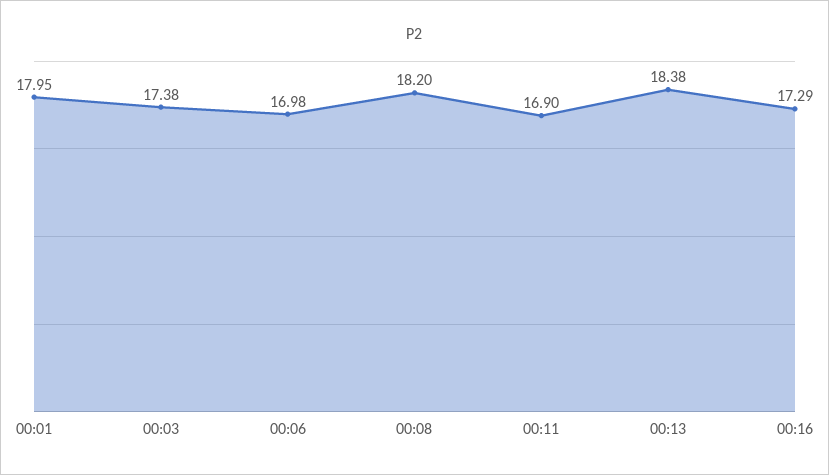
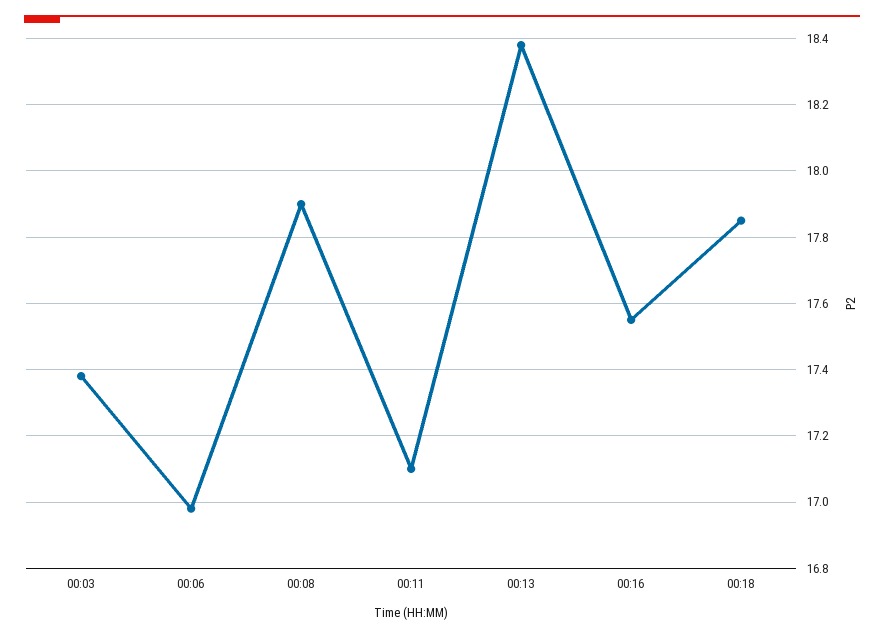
00:01: 17.95 -> none
00:08: 18.2 -> 17.9
00:11: 16.9 -> 17.1
00:16: 17.29 -> 17.55
00:18: none -> 17.85

